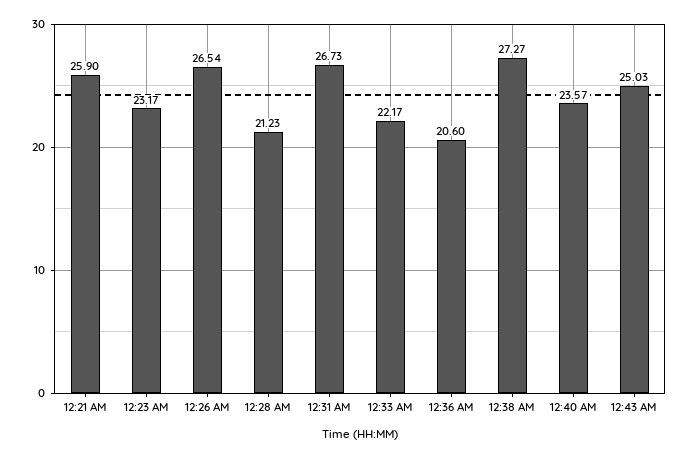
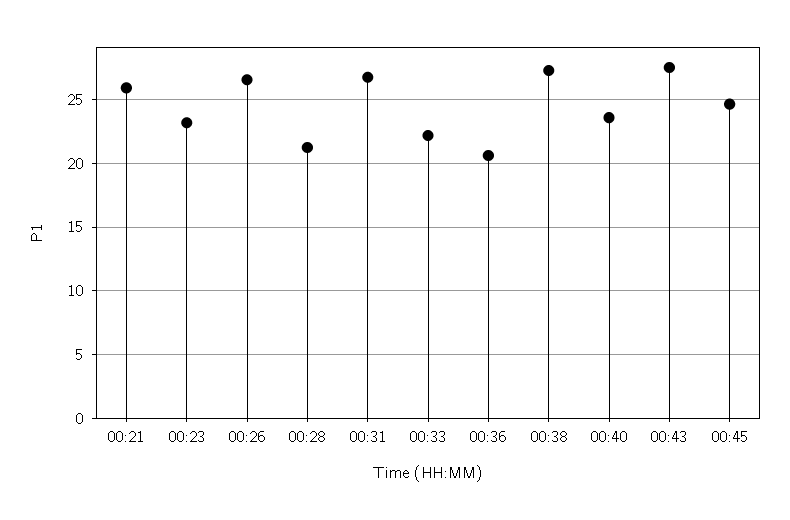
12:43 AM: 25.03 -> 27.5
00:45: none -> 24.5

